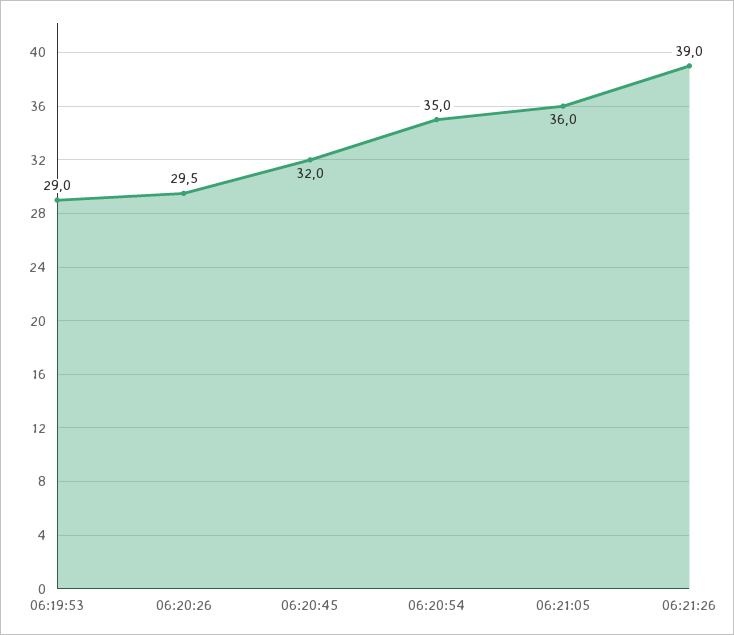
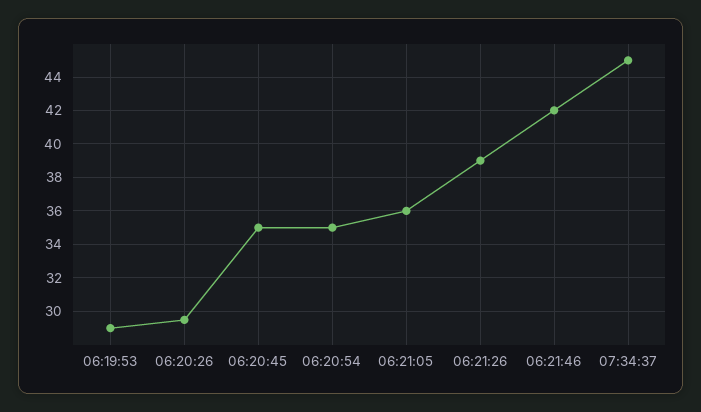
06:20:45: 32 -> 35
06:21:46: none -> 42
07:34:37: none -> 45

